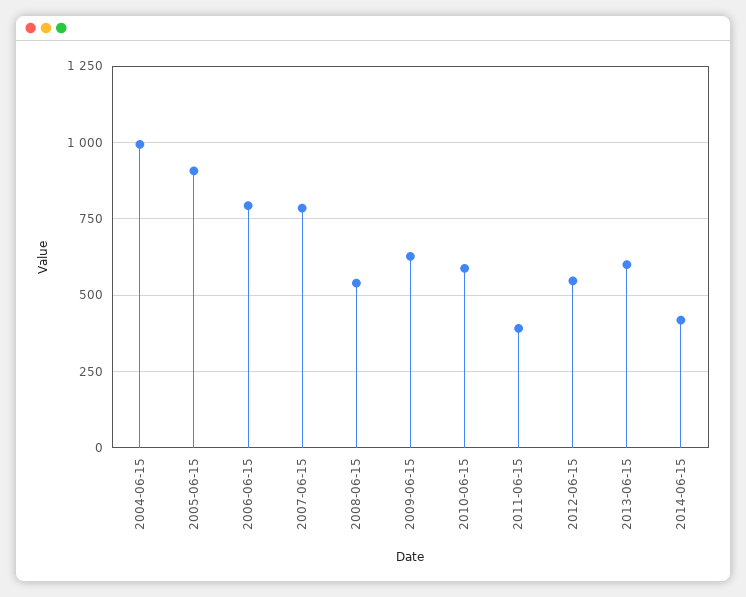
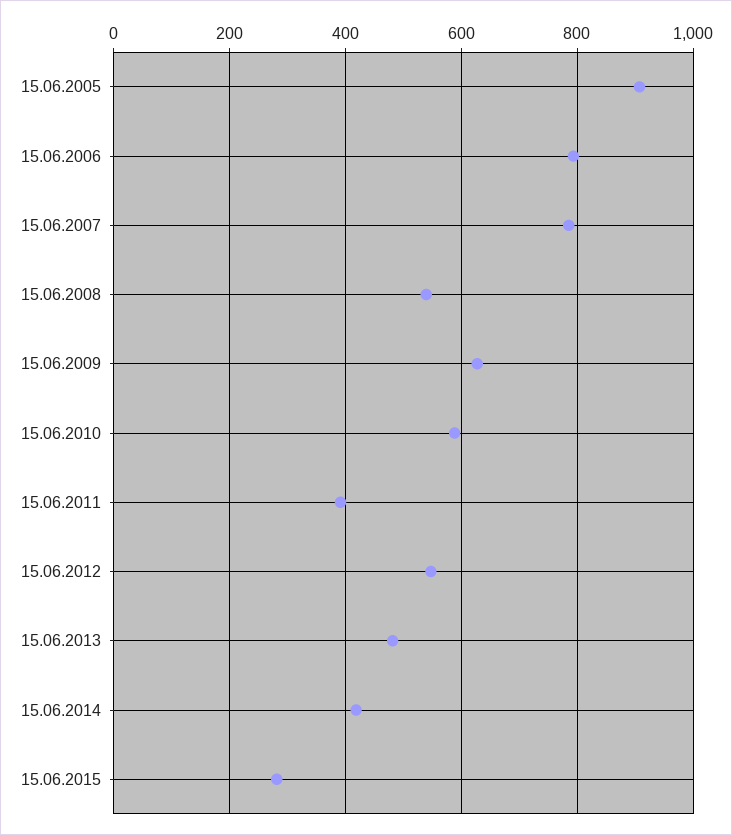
2004-06-15: 1000 -> none
2013-06-15: 600 -> 480
15.06.2015: none -> 280

